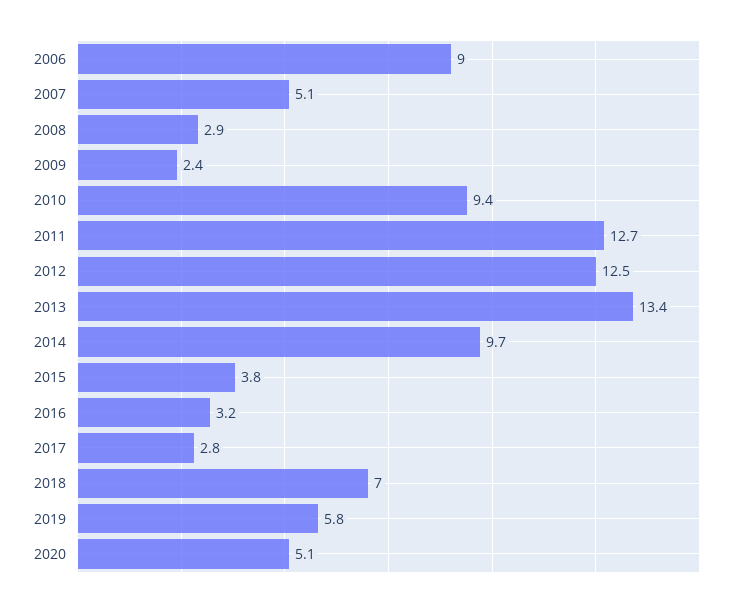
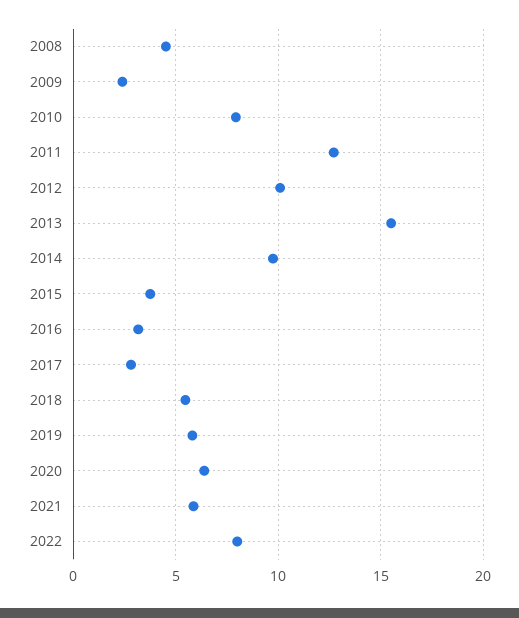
2006: 9 -> none
2007: 5.1 -> none
2008: 2.9 -> 4.5
2010: 9.4 -> 8
2012: 12.5 -> 10
2013: 13.4 -> 15.5
2018: 7 -> 5.5
2020: 5.1 -> 6.5
2021: none -> 6
2022: none -> 8

